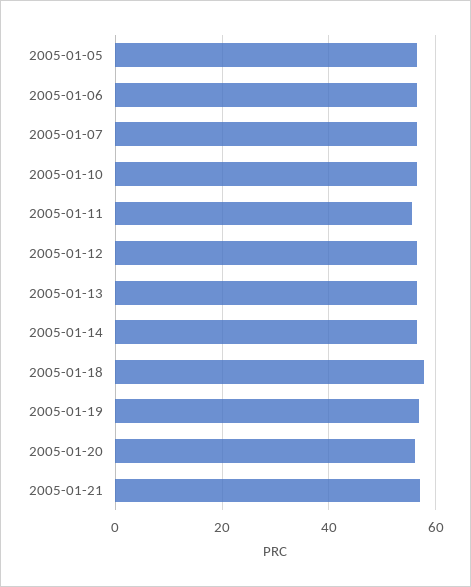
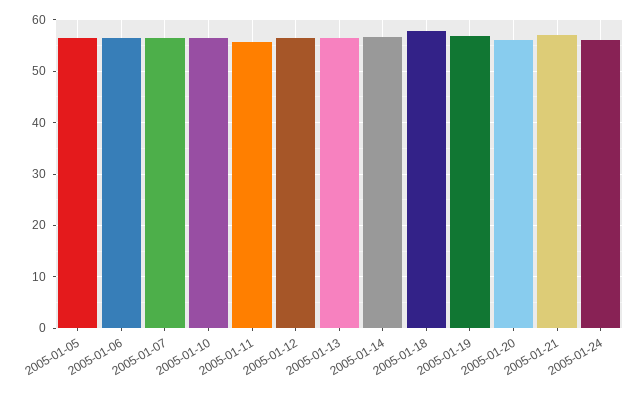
2005-01-24: none -> 56

